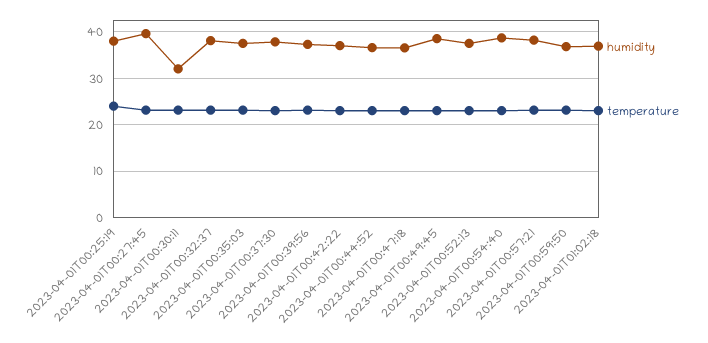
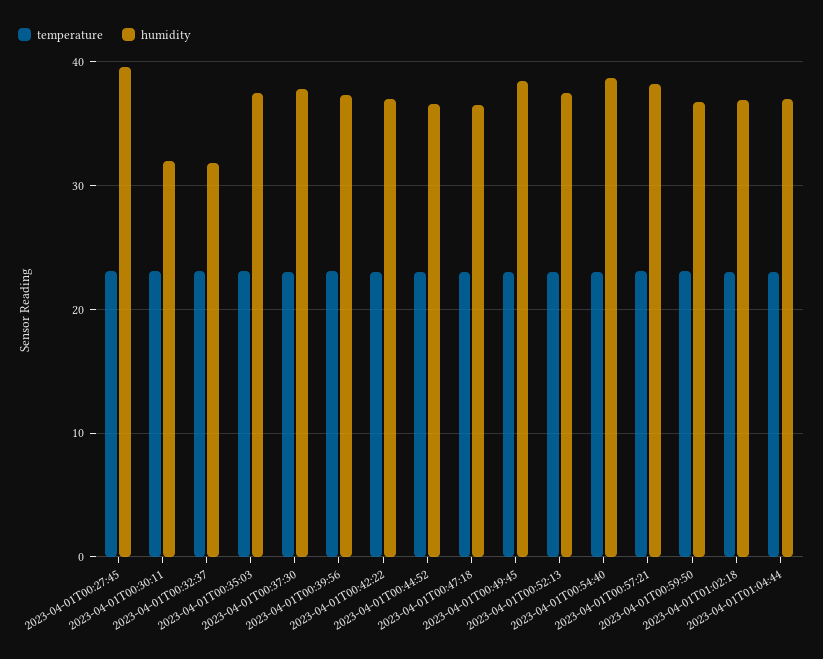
humidity, 2023-04-01T00:25:19: 38 -> none
temperature, 2023-04-01T00:25:19: 24 -> none
humidity, 2023-04-01T00:32:37: 38 -> 32
temperature, 2023-04-01T01:04:44: none -> 23
humidity, 2023-04-01T01:04:44: none -> 37

